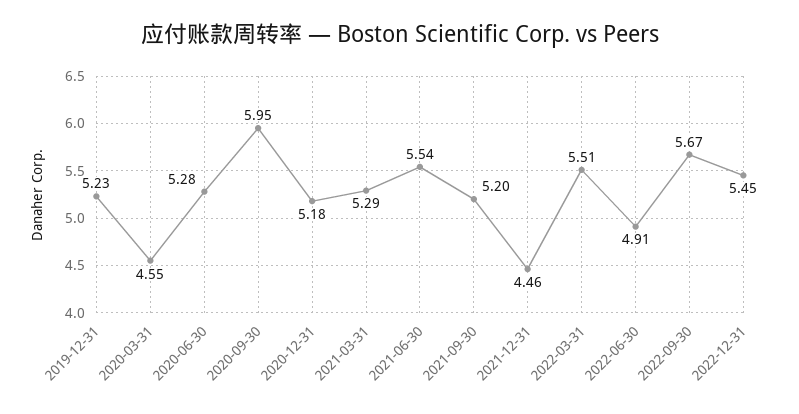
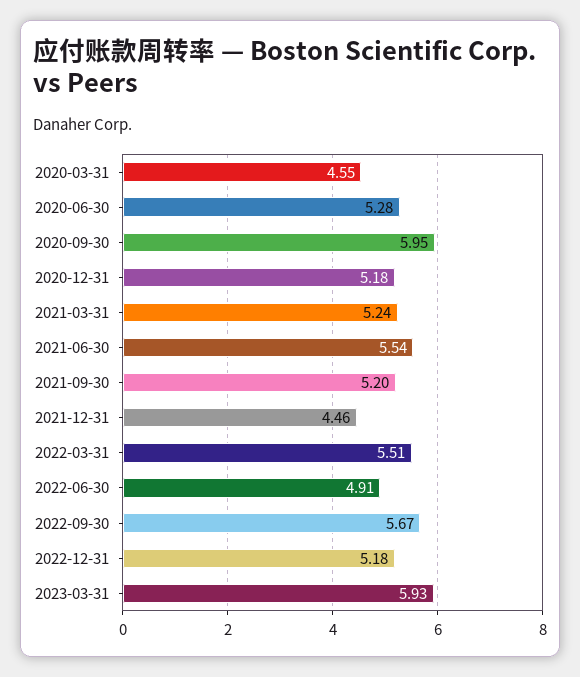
2019-12-31: 5.23 -> none
2021-03-31: 5.29 -> 5.24
2022-12-31: 5.45 -> 5.18
2023-03-31: none -> 5.93

